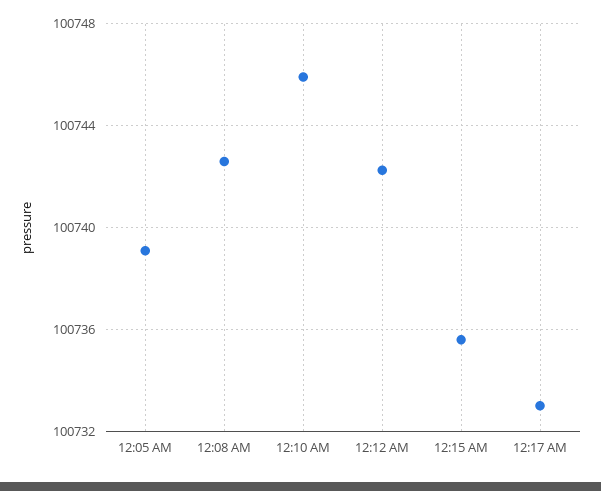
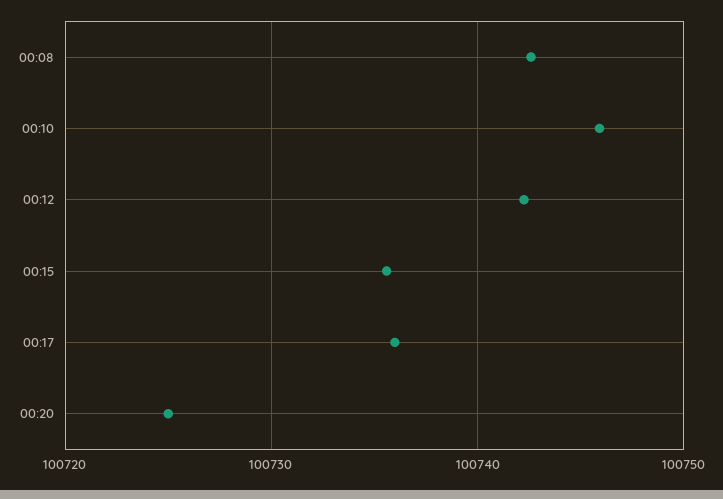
12:05 AM: 100739 -> none
12:17 AM: 100733 -> 100736
00:20: none -> 100725

